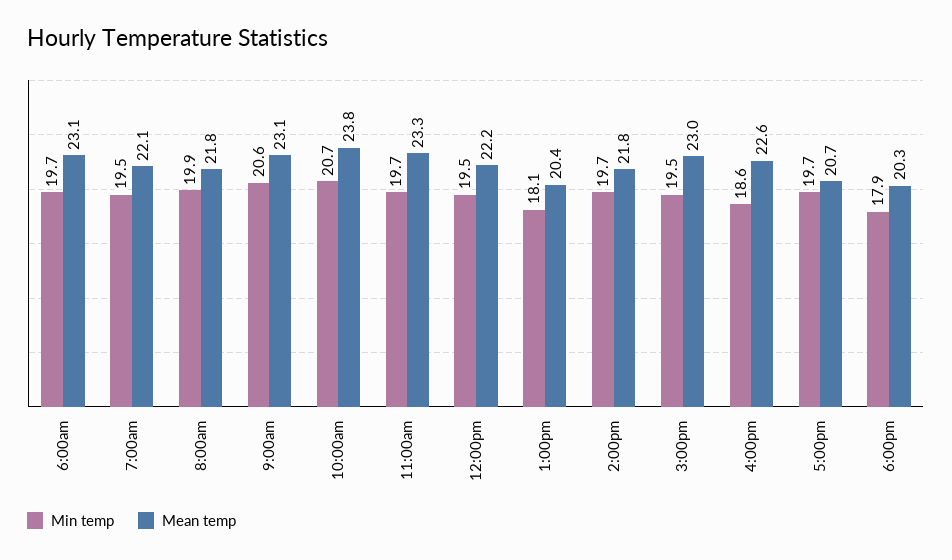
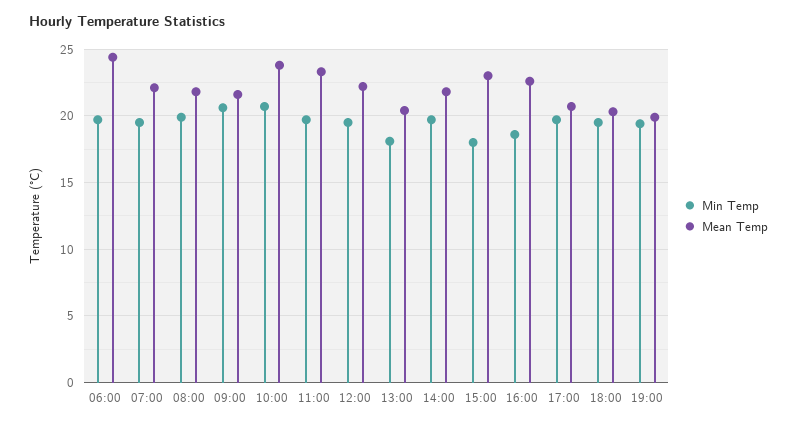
Mean temp, 6:00am: 23.1 -> 24.5
Mean temp, 9:00am: 23.1 -> 21.5
Min temp, 3:00pm: 19.5 -> 18
Min temp, 6:00pm: 17.9 -> 19.5
Min temp, 19:00: none -> 19.5
Mean temp, 19:00: none -> 20

